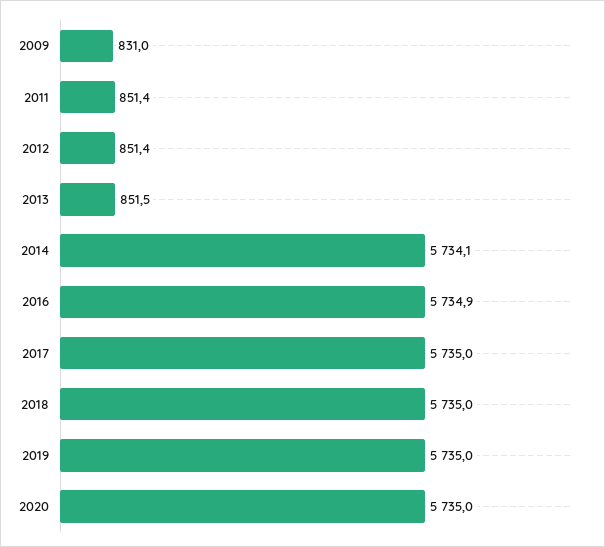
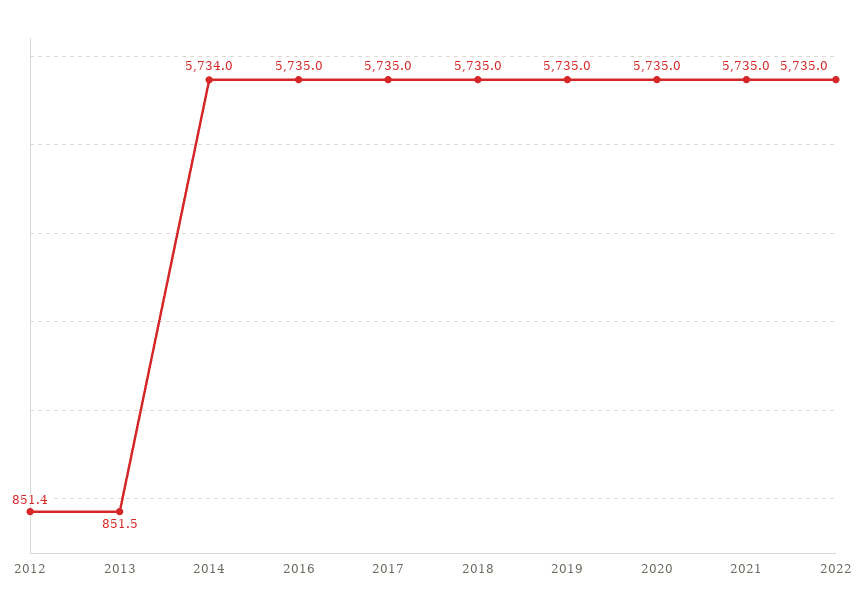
2009: 831 -> none
2011: 851.4 -> none
2014: 5734.1 -> 5734
2016: 5734.9 -> 5735
2021: none -> 5735
2022: none -> 5735

